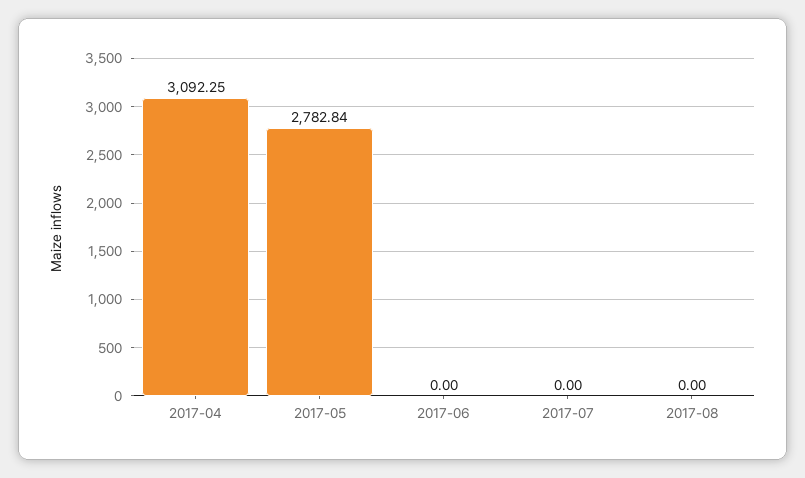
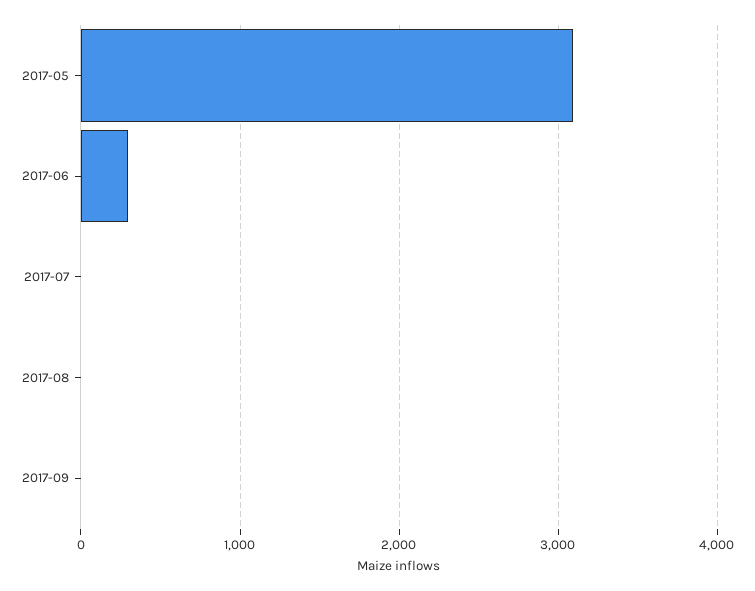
2017-04: 3092.25 -> none
2017-05: 2782.84 -> 3100
2017-06: 0 -> 300
2017-09: none -> 0

